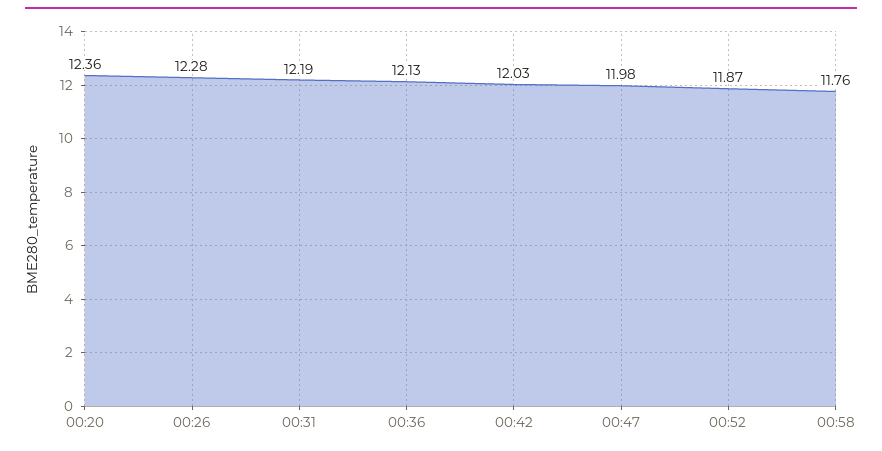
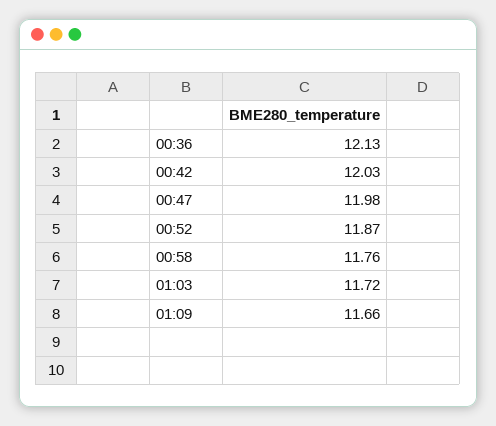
00:20: 12.36 -> none
00:26: 12.28 -> none
00:31: 12.19 -> none
01:03: none -> 11.72
01:09: none -> 11.66

